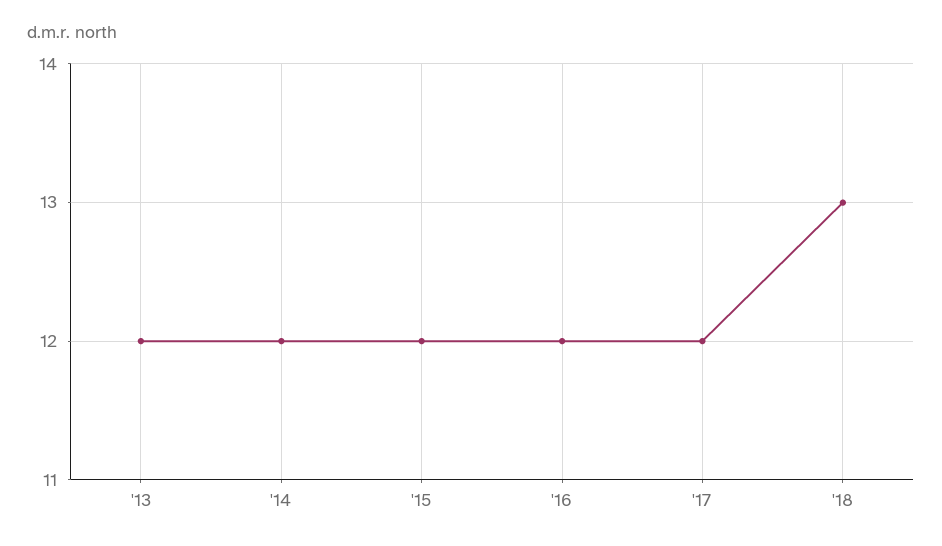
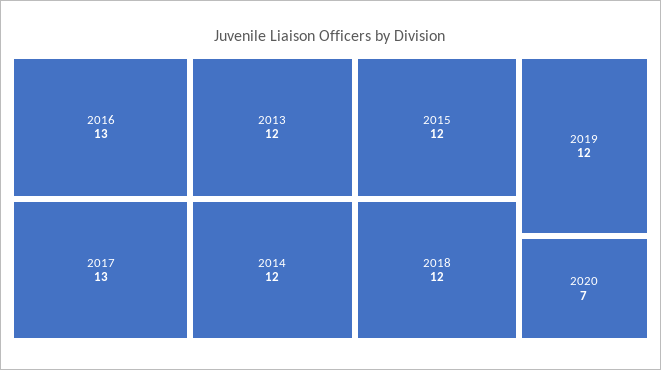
'16: 12 -> 13
'17: 12 -> 13
'18: 13 -> 12
2019: none -> 12
2020: none -> 7

